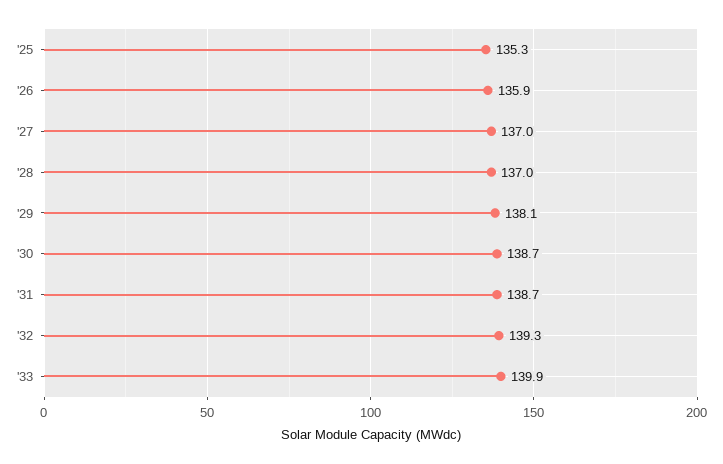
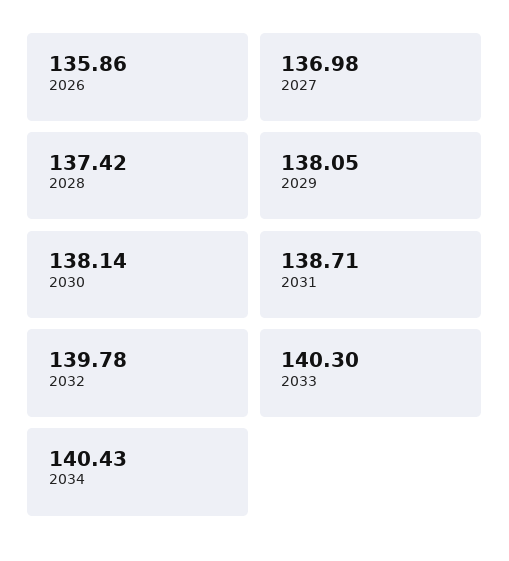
'25: 135.3 -> none
'28: 137 -> 137.42
'30: 138.7 -> 138.14
'32: 139.3 -> 139.78
'33: 139.9 -> 140.3
2034: none -> 140.43

